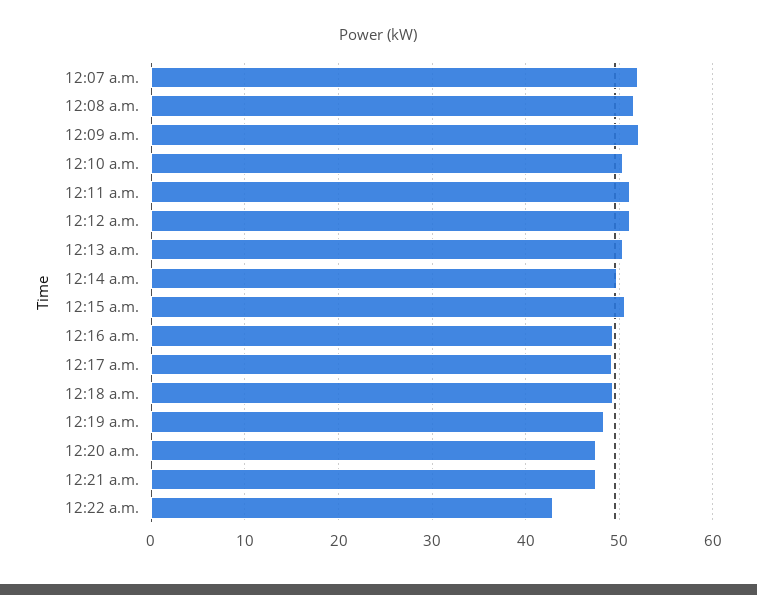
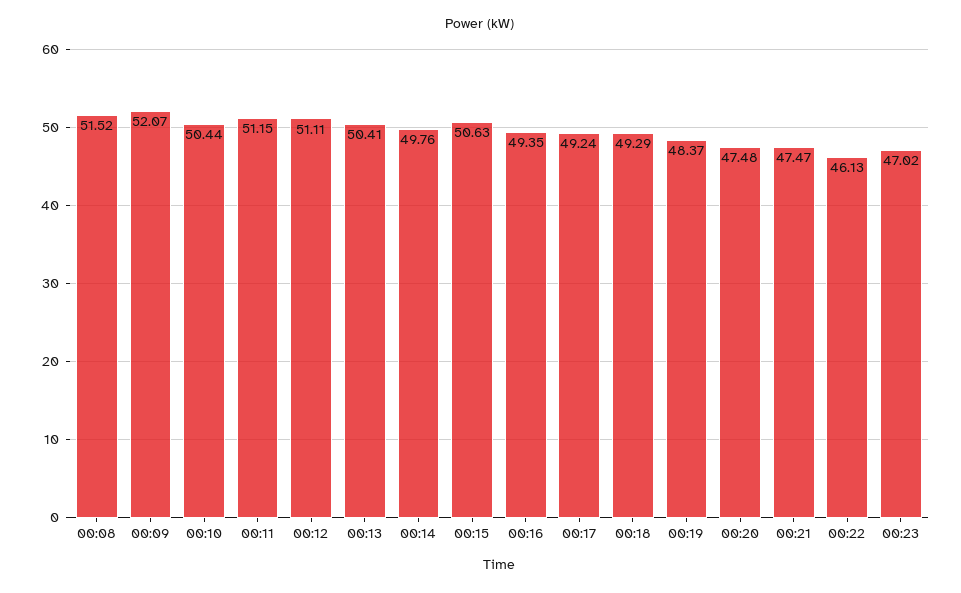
12:07 a.m.: 52 -> none
12:22 a.m.: 43 -> 46.13
00:23: none -> 47.02

